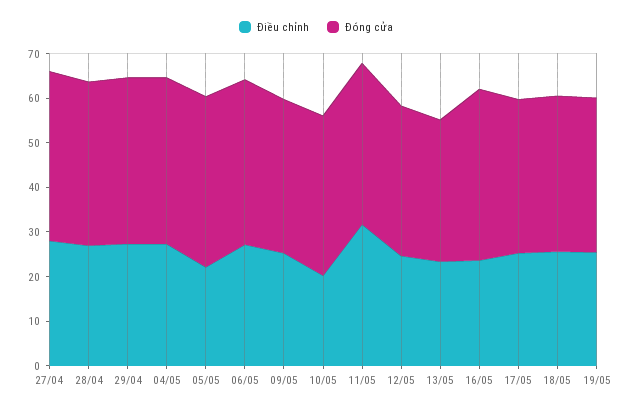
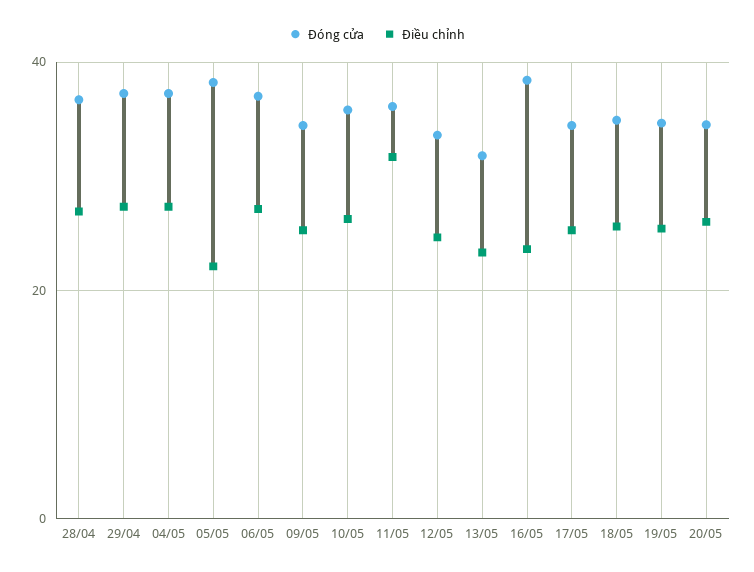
Điều chỉnh, 27/04: 28 -> none
Đóng cửa, 27/04: 38 -> none
Điều chỉnh, 10/05: 20 -> 26
Đóng cửa, 20/05: none -> 34
Điều chỉnh, 20/05: none -> 26

